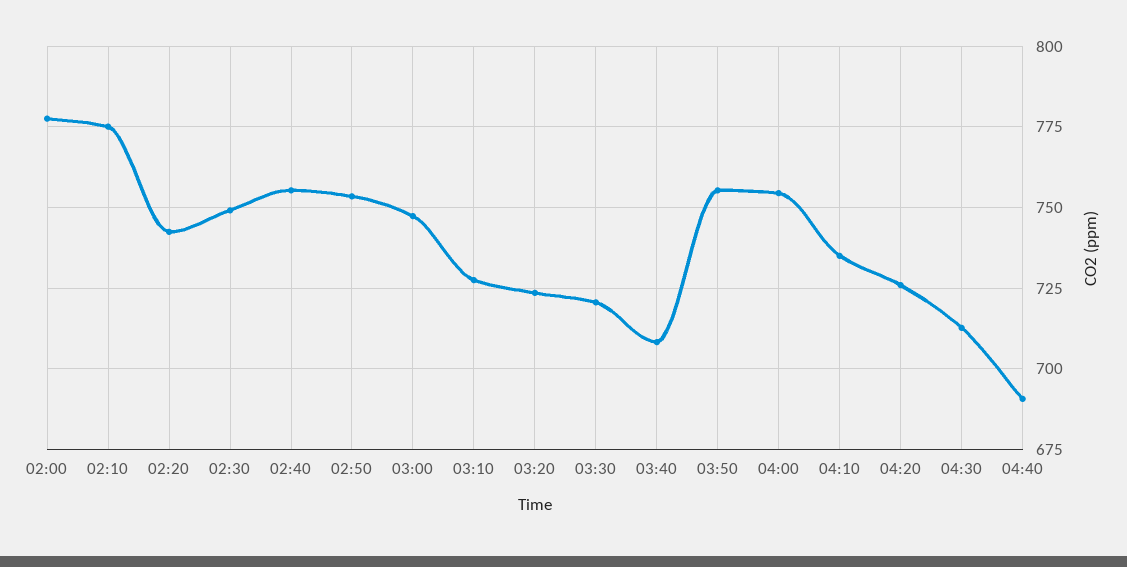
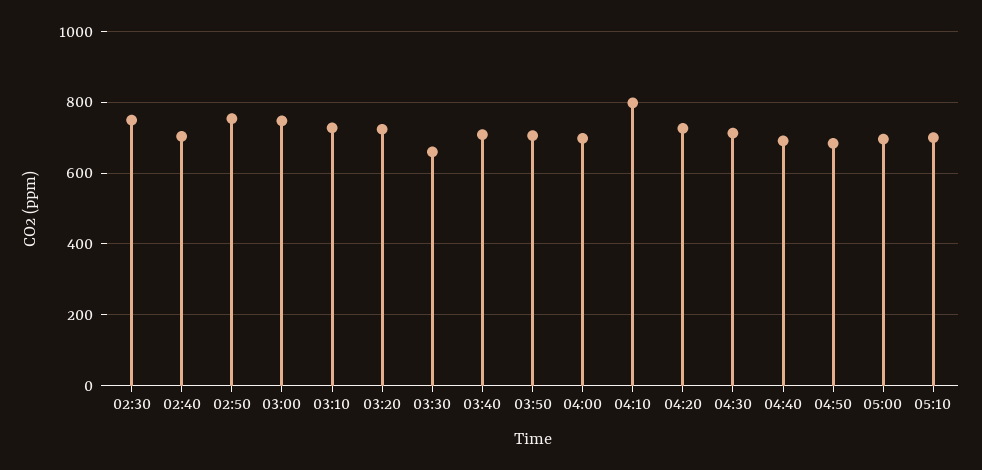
02:00: 777.5 -> none
02:10: 775 -> none
02:20: 742.5 -> none
02:40: 755 -> 700
03:30: 720 -> 660
03:50: 755 -> 700
04:00: 755 -> 700
04:10: 735 -> 800
04:50: none -> 680
05:00: none -> 700
05:10: none -> 700

